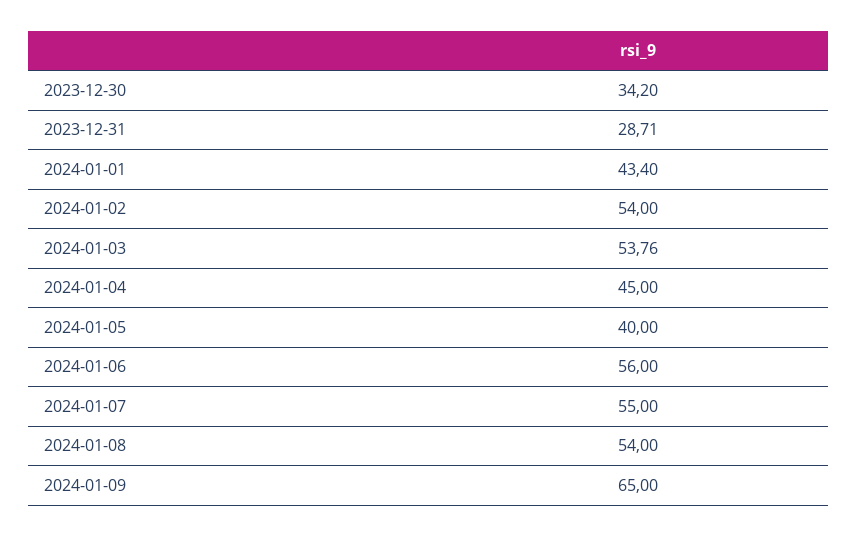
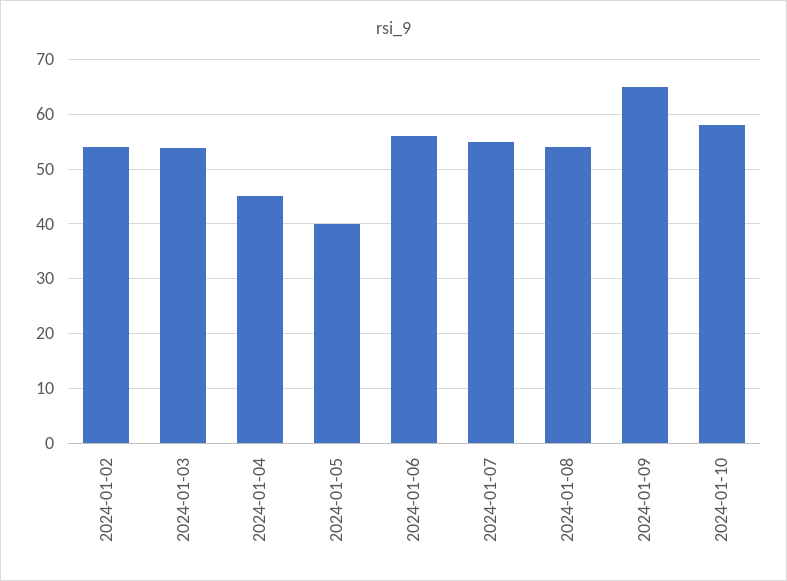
2023-12-30: 34.2 -> none
2023-12-31: 28.71 -> none
2024-01-01: 43.4 -> none
2024-01-10: none -> 58

